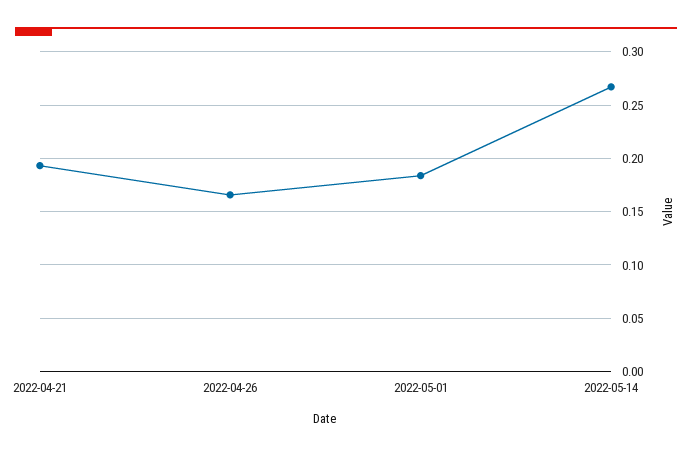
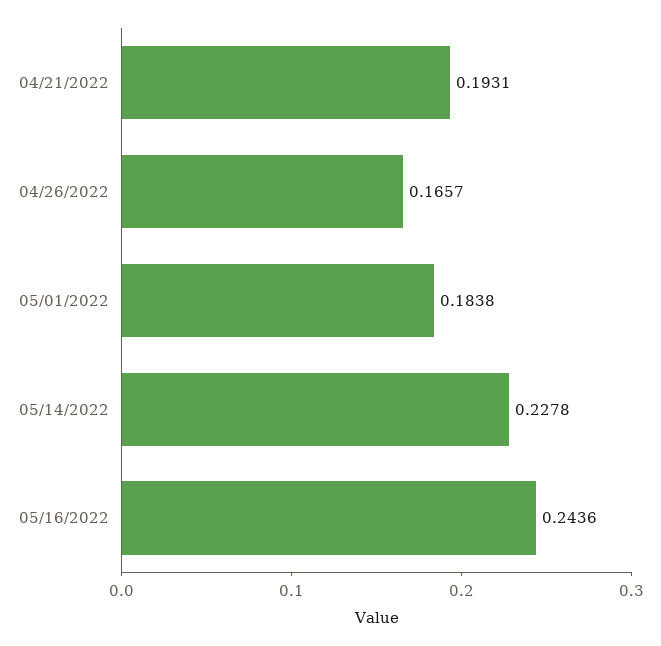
2022-05-14: 0.27 -> 0.2278
05/16/2022: none -> 0.2436

